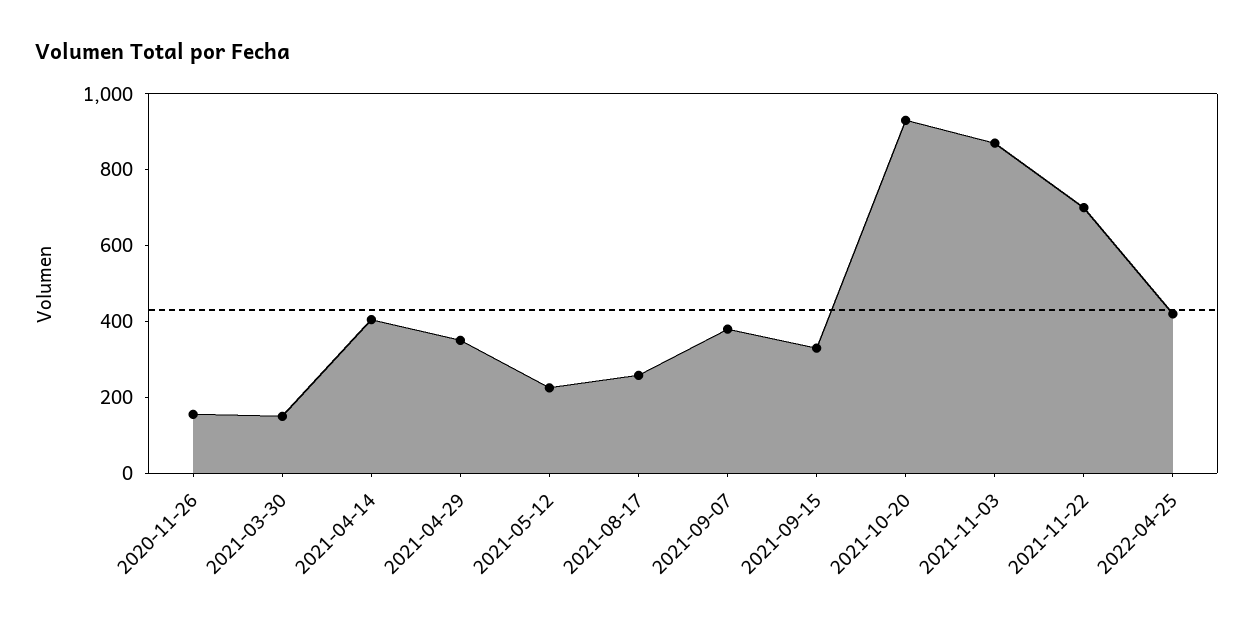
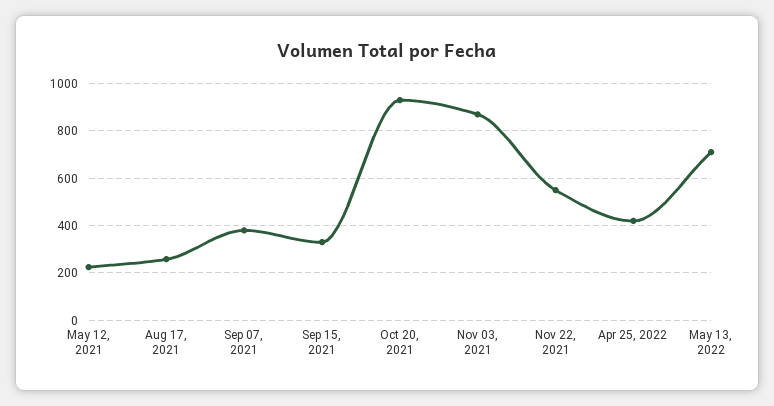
2020-11-26: 150 -> none
2021-03-30: 150 -> none
2021-04-14: 400 -> none
2021-04-29: 350 -> none
2021-11-22: 700 -> 550
May 13, 2022: none -> 700

